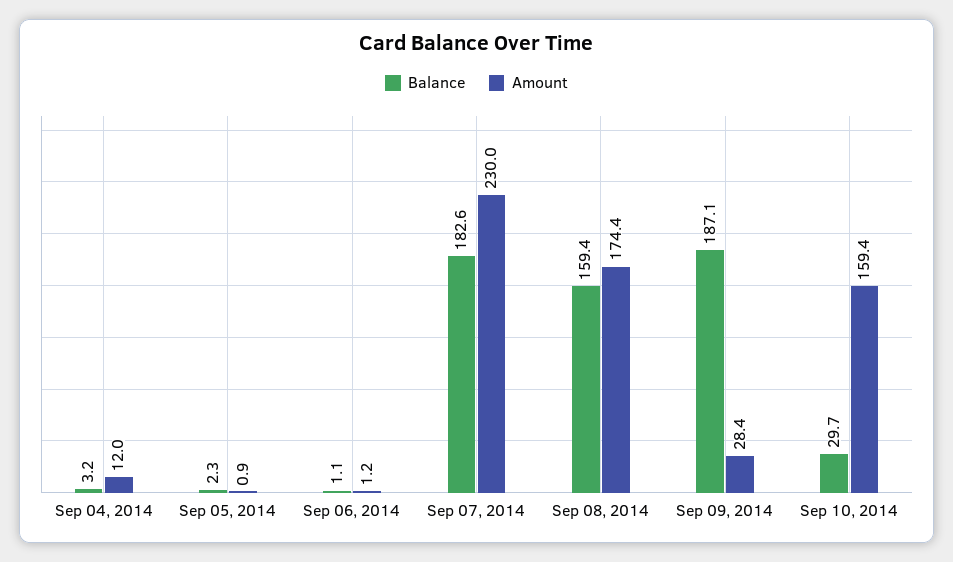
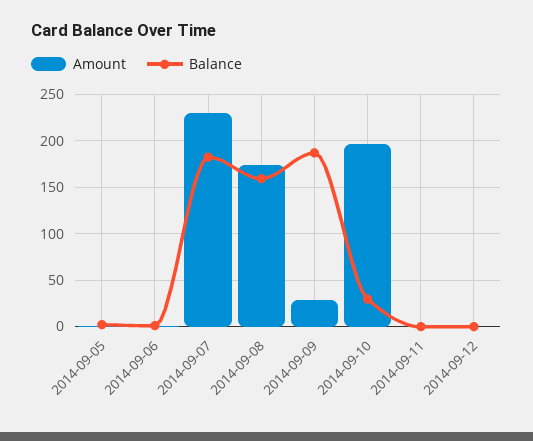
Balance, Sep 04, 2014: 3.2 -> none
Amount, Sep 04, 2014: 12 -> none
Amount, Sep 10, 2014: 159.4 -> 200
Amount, 2014-09-11: none -> 0
Balance, 2014-09-11: none -> 0
Amount, 2014-09-12: none -> 0
Balance, 2014-09-12: none -> 0

